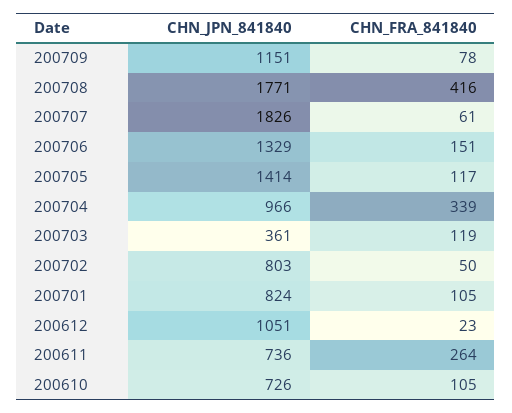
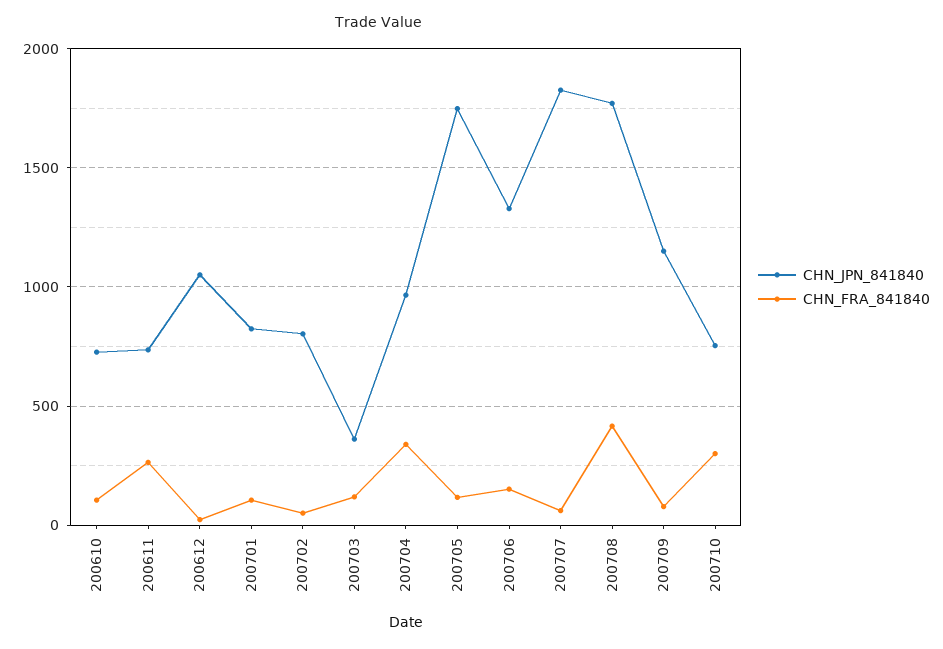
CHN_JPN_841840, 200705: 1414 -> 1750
CHN_JPN_841840, 200710: none -> 750
CHN_FRA_841840, 200710: none -> 300

